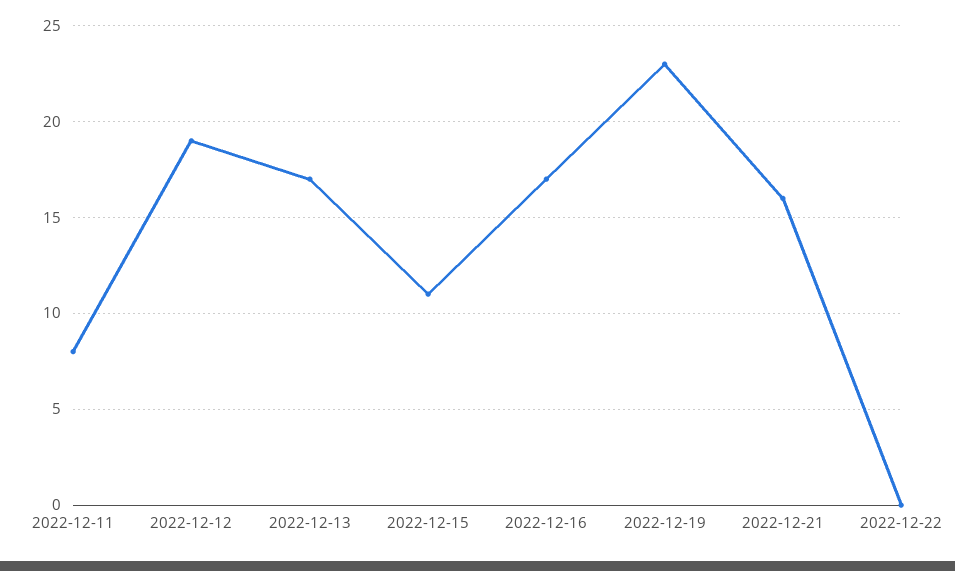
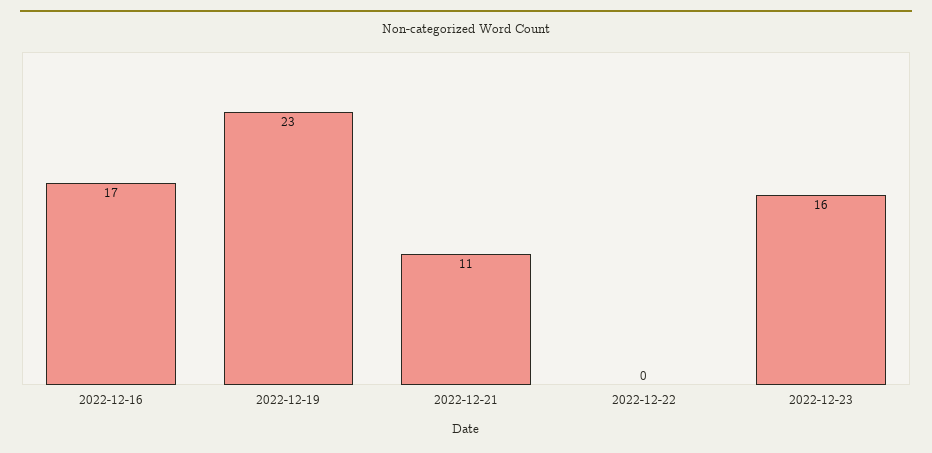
2022-12-11: 8 -> none
2022-12-12: 19 -> none
2022-12-13: 17 -> none
2022-12-15: 11 -> none
2022-12-21: 16 -> 11
2022-12-23: none -> 16

